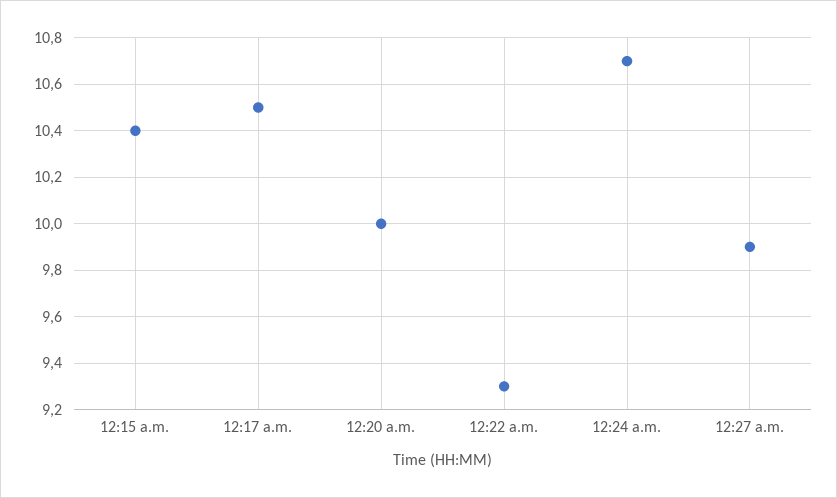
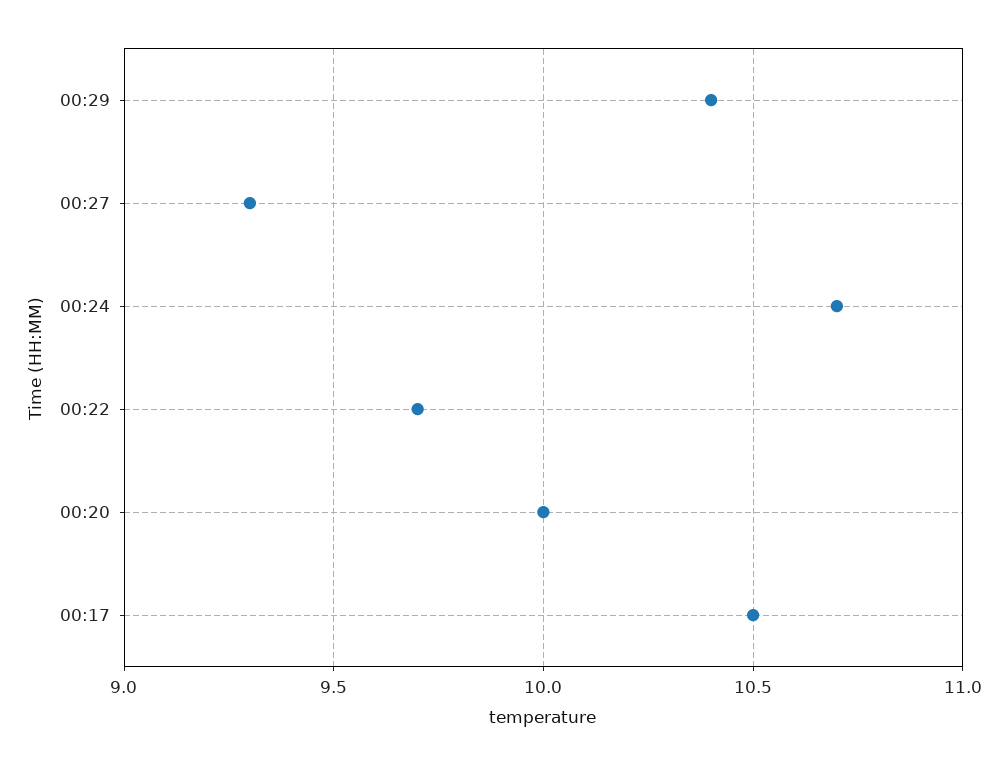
12:15 a.m.: 10.4 -> none
12:22 a.m.: 9.3 -> 9.7
12:27 a.m.: 9.9 -> 9.3
00:29: none -> 10.4

